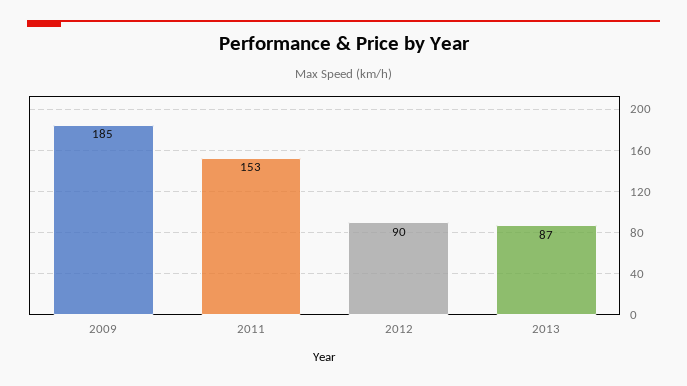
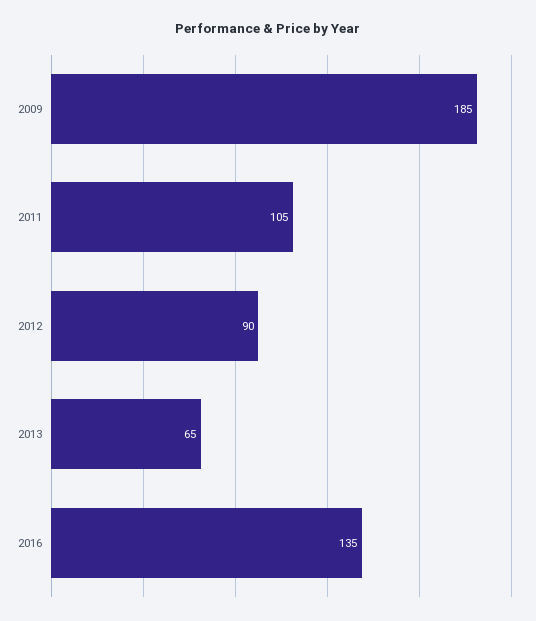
2011: 153 -> 105
2013: 87 -> 65
2016: none -> 135

